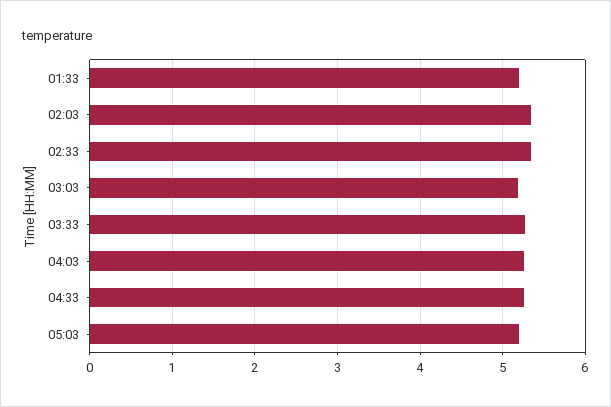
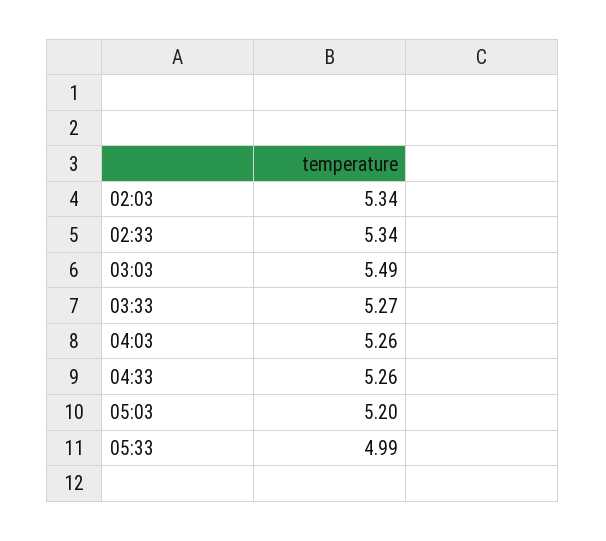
01:33: 5.2 -> none
03:03: 5.2 -> 5.49
05:33: none -> 4.99

